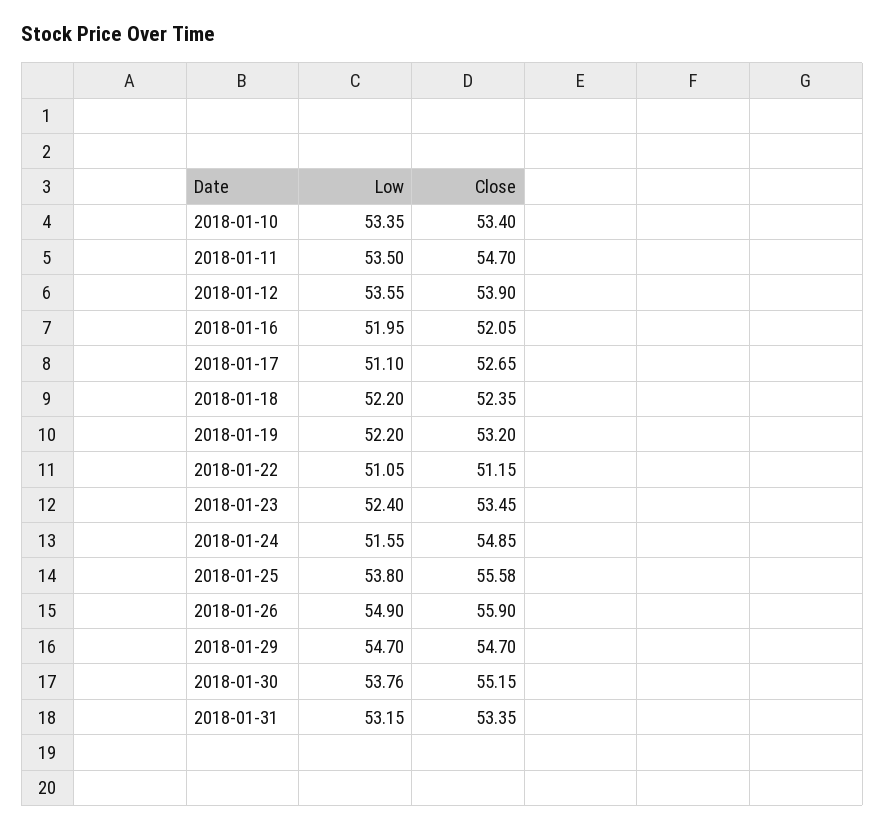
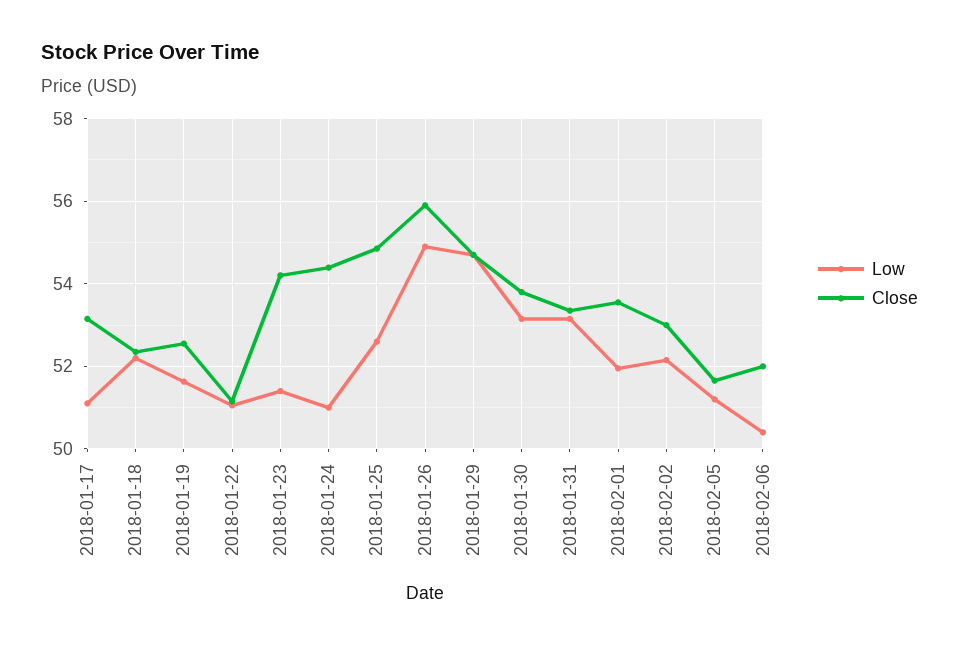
Low, 2018-01-10: 53.35 -> none
Close, 2018-01-10: 53.4 -> none
Low, 2018-01-11: 53.5 -> none
Close, 2018-01-11: 54.7 -> none
Low, 2018-01-12: 53.55 -> none
Close, 2018-01-12: 53.9 -> none
Low, 2018-01-16: 51.95 -> none
Close, 2018-01-16: 52.05 -> none
Close, 2018-01-17: 52.65 -> 53.2
Low, 2018-01-19: 52.2 -> 51.6
Close, 2018-01-19: 53.2 -> 52.6
Low, 2018-01-23: 52.4 -> 51.4
Close, 2018-01-23: 53.45 -> 54.2
Low, 2018-01-24: 51.55 -> 51
Close, 2018-01-24: 54.85 -> 54.4
Low, 2018-01-25: 53.8 -> 52.6
Close, 2018-01-25: 55.58 -> 54.8
Low, 2018-01-30: 53.76 -> 53.2
Close, 2018-01-30: 55.15 -> 53.8
Low, 2018-02-01: none -> 52
Close, 2018-02-01: none -> 53.6
Low, 2018-02-02: none -> 52.2
Close, 2018-02-02: none -> 53
Low, 2018-02-05: none -> 51.2
Close, 2018-02-05: none -> 51.6
Low, 2018-02-06: none -> 50.4
Close, 2018-02-06: none -> 52

